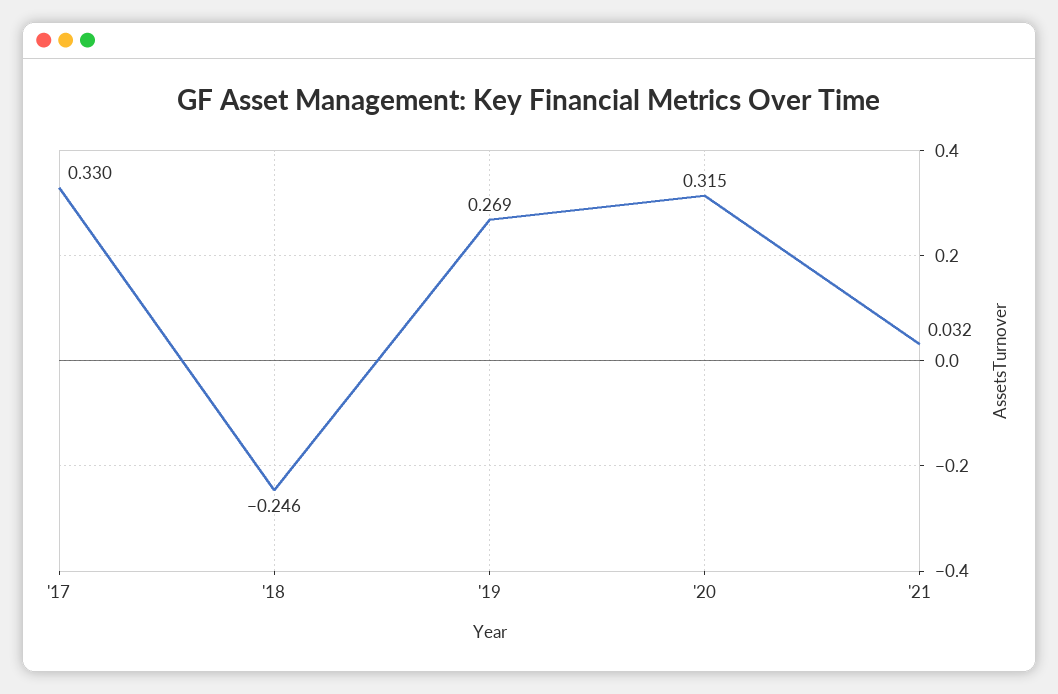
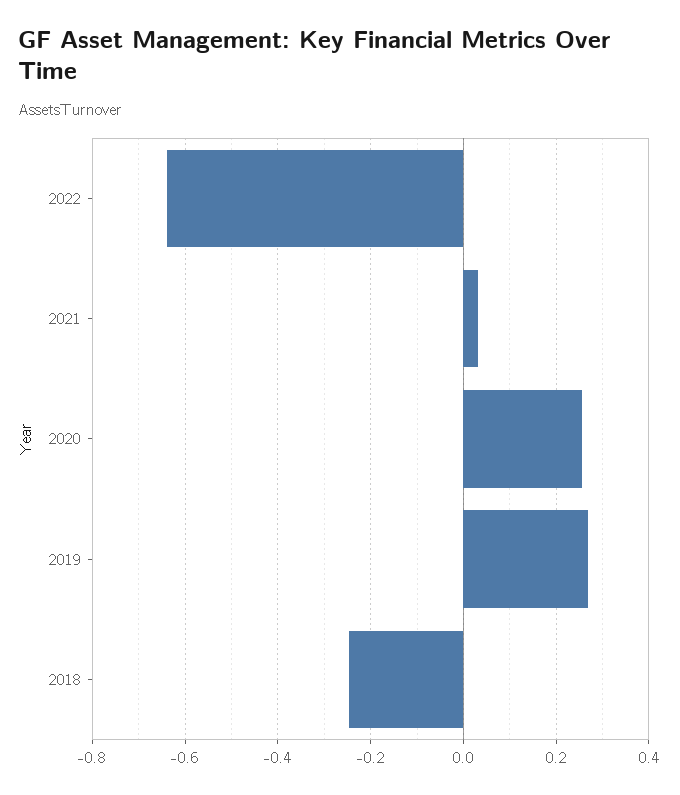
'17: 0.33 -> none
'20: 0.315 -> 0.26
2022: none -> -0.64

